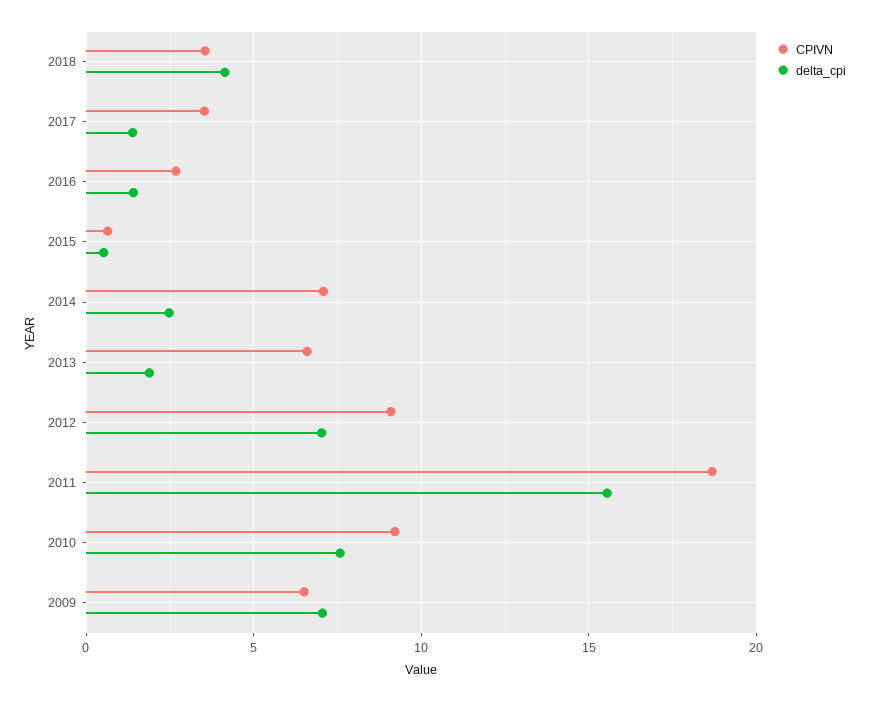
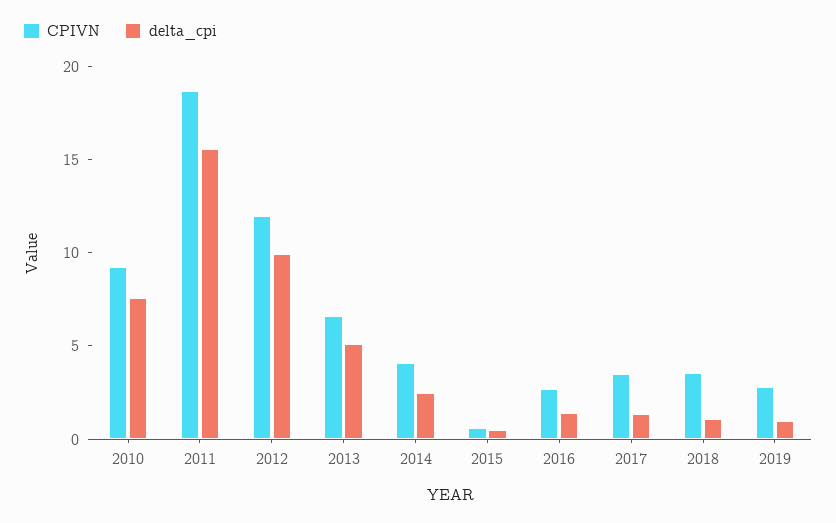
delta_cpi, 2018: 4 -> 1
CPIVN, 2014: 7 -> 4
delta_cpi, 2013: 2 -> 5
CPIVN, 2012: 9 -> 12
delta_cpi, 2012: 7 -> 10
CPIVN, 2009: 6.5 -> none
delta_cpi, 2009: 7 -> none
CPIVN, 2019: none -> 3
delta_cpi, 2019: none -> 1

